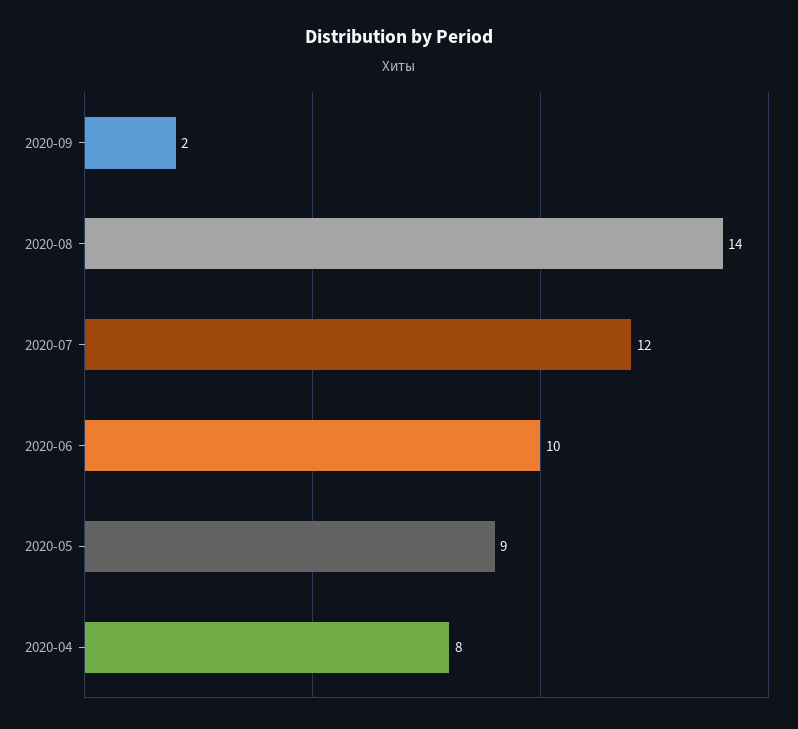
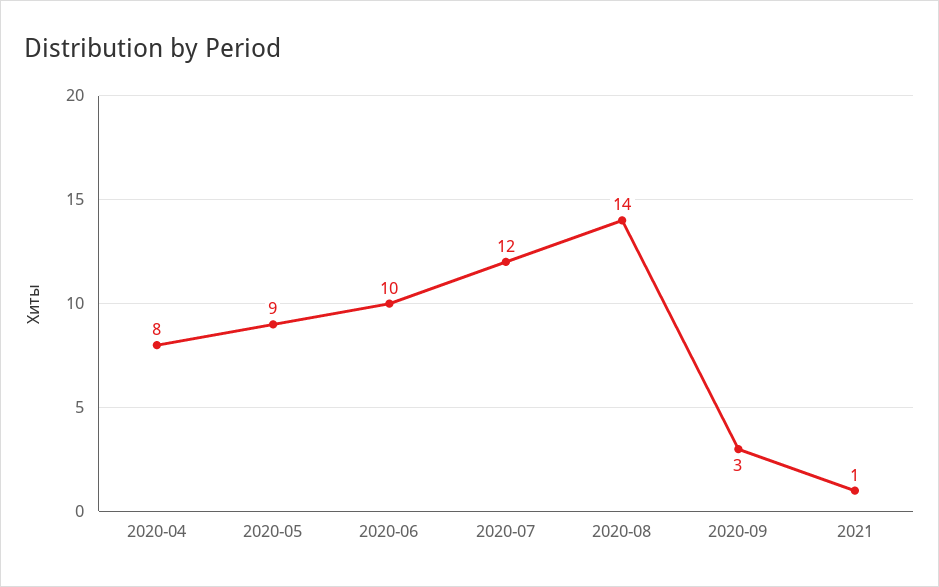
2020-09: 2 -> 3
2021: none -> 1

